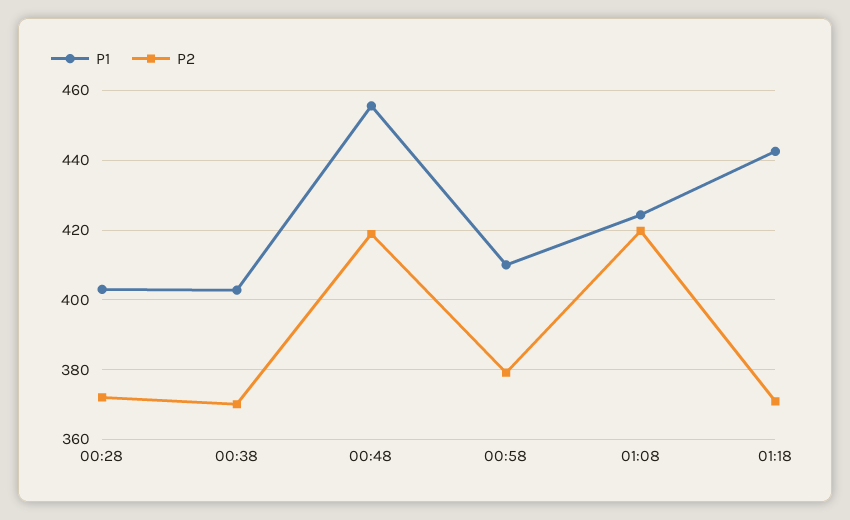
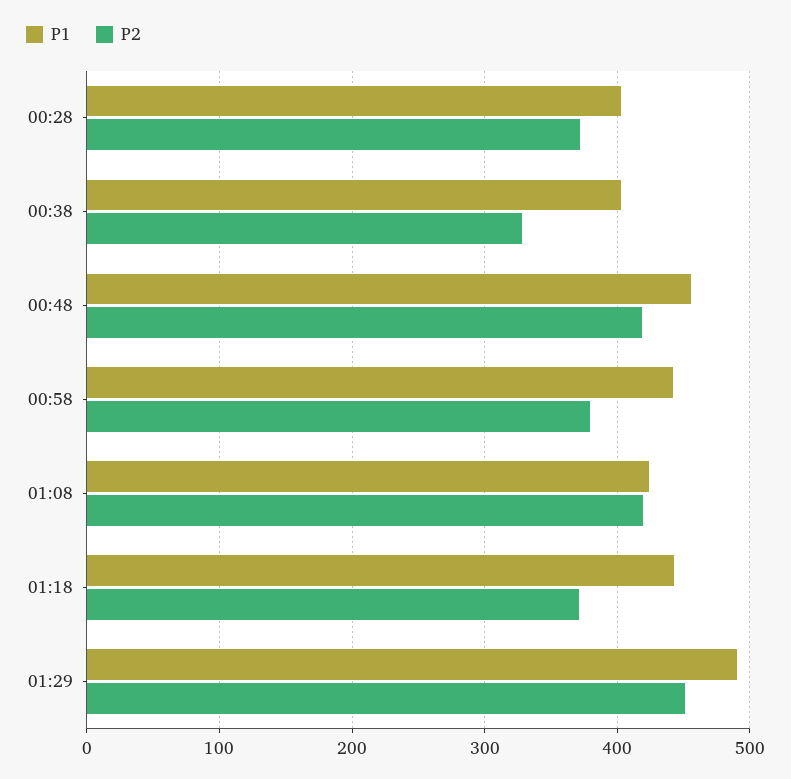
P2, 00:38: 370 -> 330
P1, 00:58: 410 -> 440
P1, 01:29: none -> 490
P2, 01:29: none -> 450

